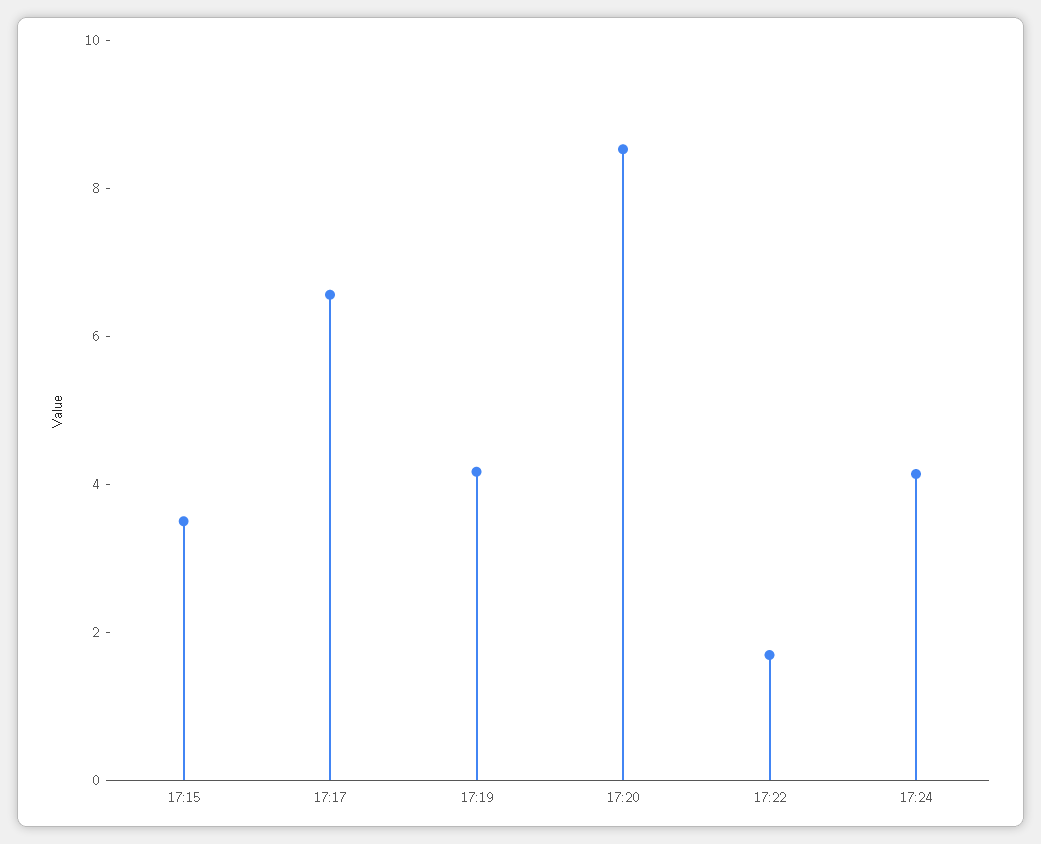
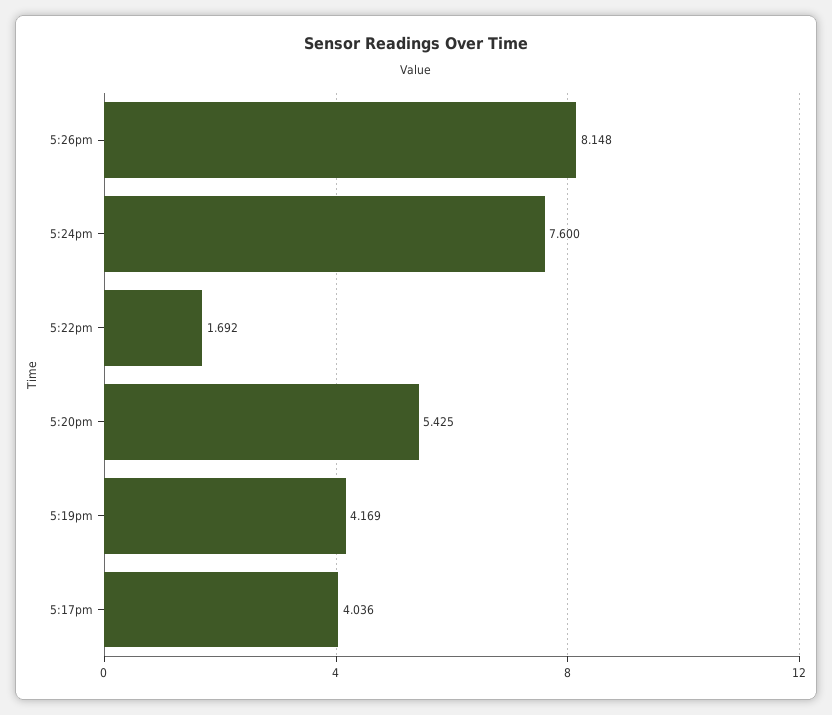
17:15: 3.5 -> none
17:17: 6.5 -> 4.036
17:20: 8.5 -> 5.425
17:24: 4 -> 7.6
5:26pm: none -> 8.148

